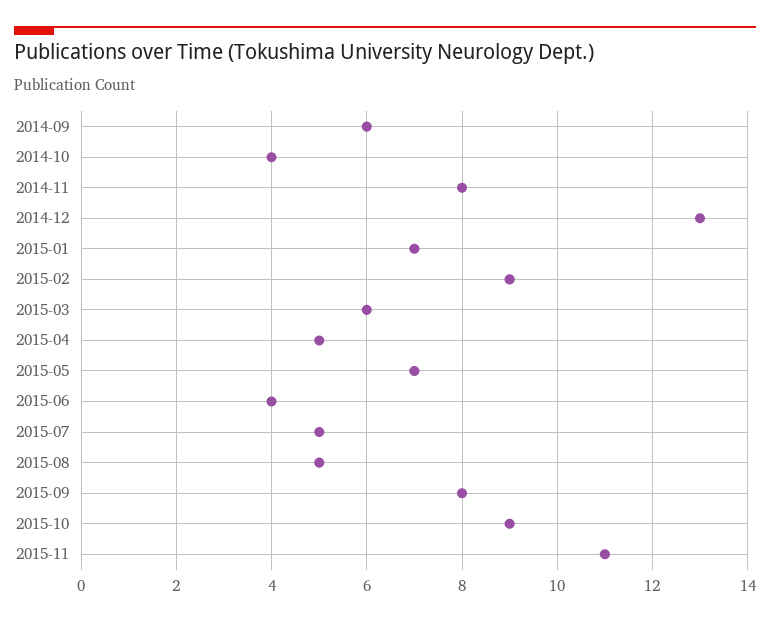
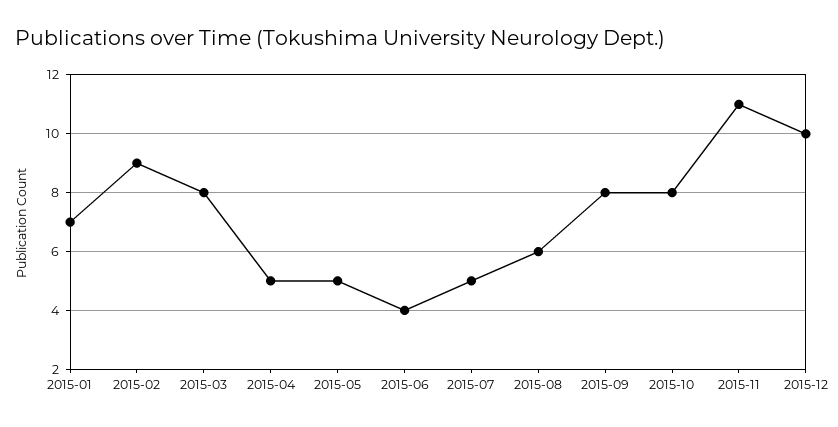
2014-09: 6 -> none
2014-10: 4 -> none
2014-11: 8 -> none
2014-12: 13 -> none
2015-03: 6 -> 8
2015-05: 7 -> 5
2015-08: 5 -> 6
2015-10: 9 -> 8
2015-12: none -> 10

